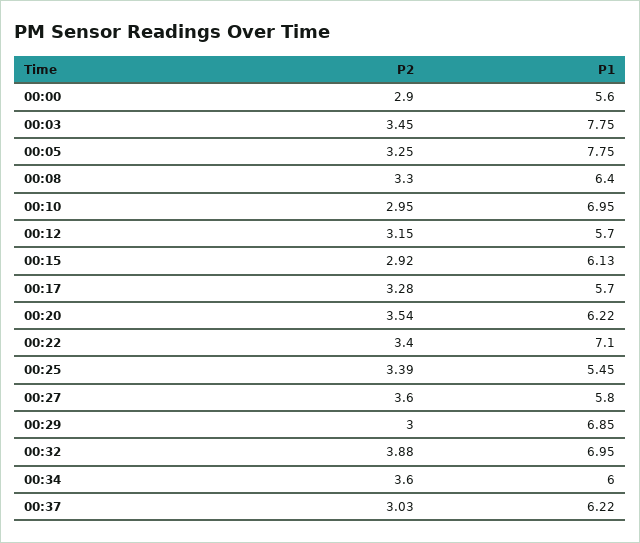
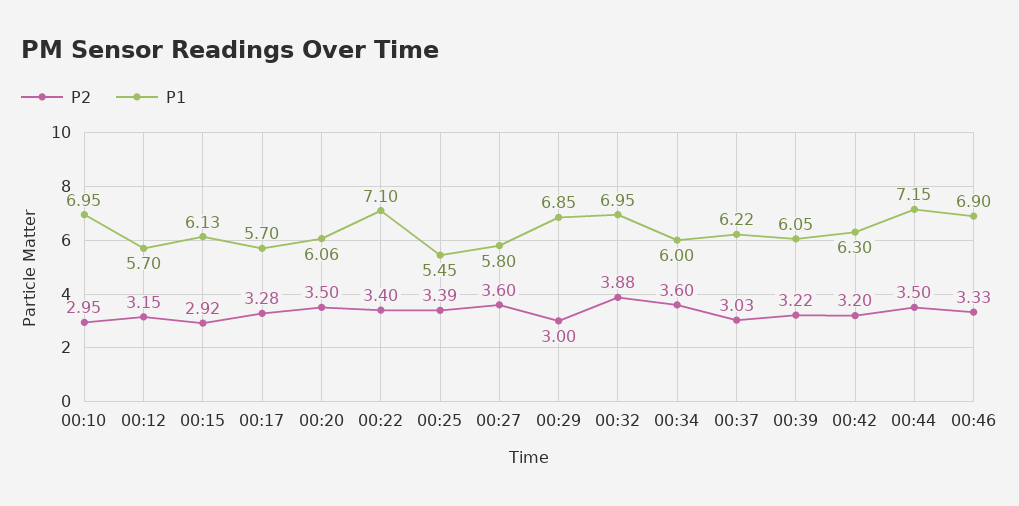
P2, 00:00: 2.9 -> none
P1, 00:00: 5.6 -> none
P2, 00:03: 3.45 -> none
P1, 00:03: 7.75 -> none
P2, 00:05: 3.25 -> none
P1, 00:05: 7.75 -> none
P2, 00:08: 3.3 -> none
P1, 00:08: 6.4 -> none
P2, 00:20: 3.54 -> 3.5
P1, 00:20: 6.22 -> 6.06
P2, 00:39: none -> 3.22
P1, 00:39: none -> 6.05
P2, 00:42: none -> 3.2
P1, 00:42: none -> 6.3
P2, 00:44: none -> 3.5
P1, 00:44: none -> 7.15
P2, 00:46: none -> 3.33
P1, 00:46: none -> 6.9

